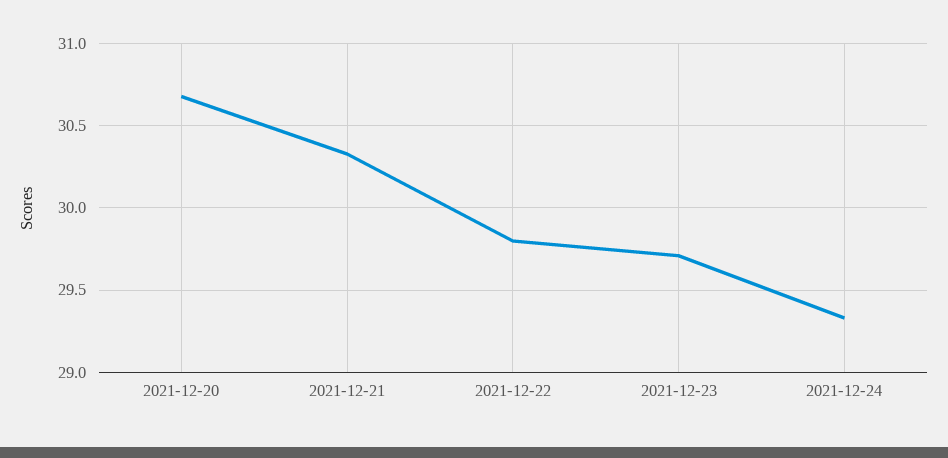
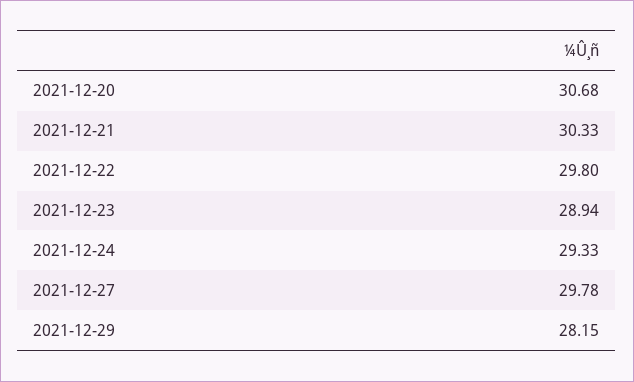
2021-12-23: 29.7 -> 28.94
2021-12-27: none -> 29.78
2021-12-29: none -> 28.15

